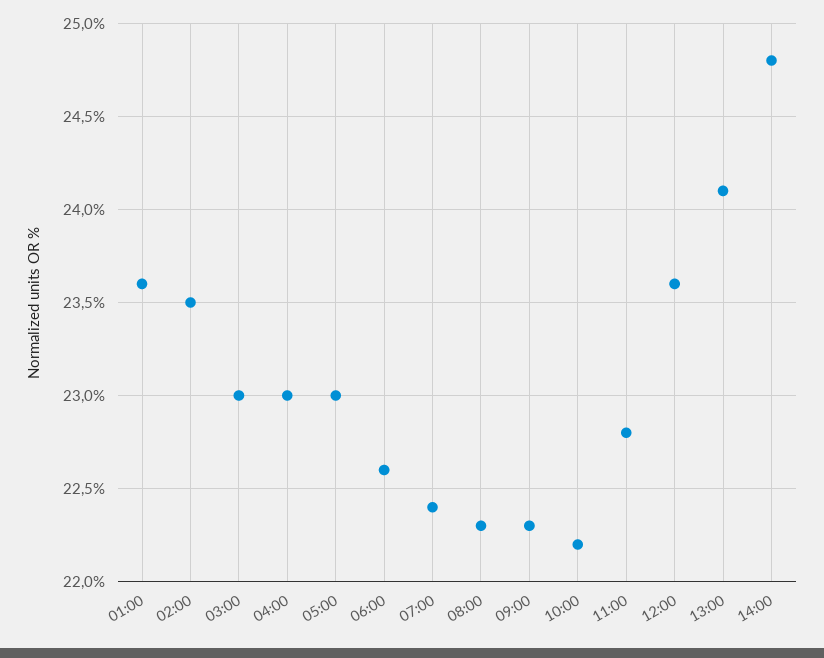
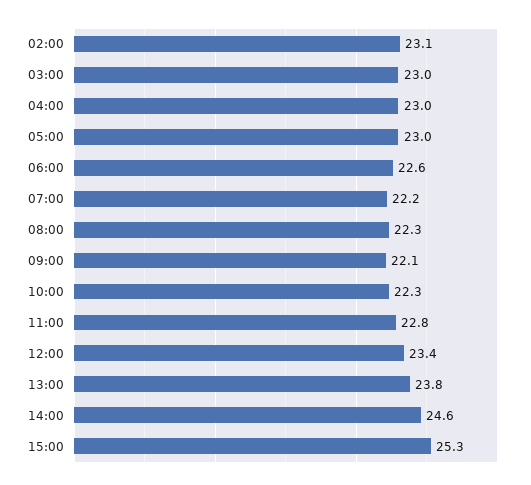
01:00: 23.6 -> none
02:00: 23.5 -> 23.1
07:00: 22.4 -> 22.2
09:00: 22.3 -> 22.1
10:00: 22.2 -> 22.3
12:00: 23.6 -> 23.4
13:00: 24.1 -> 23.8
14:00: 24.8 -> 24.6
15:00: none -> 25.3

